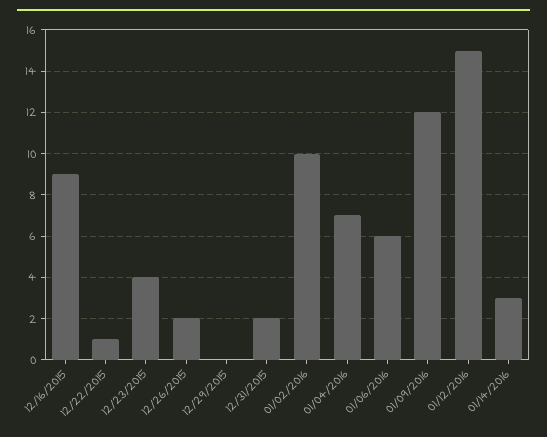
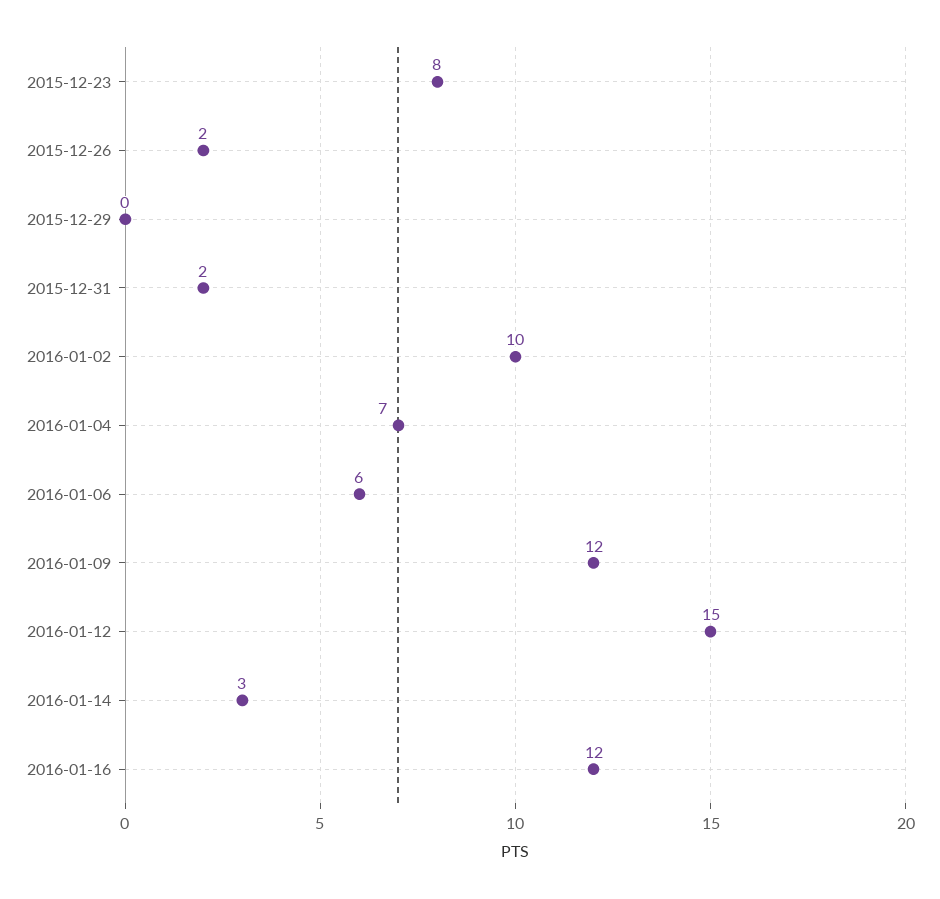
12/16/2015: 9 -> none
12/22/2015: 1 -> none
12/23/2015: 4 -> 8
2016-01-16: none -> 12

